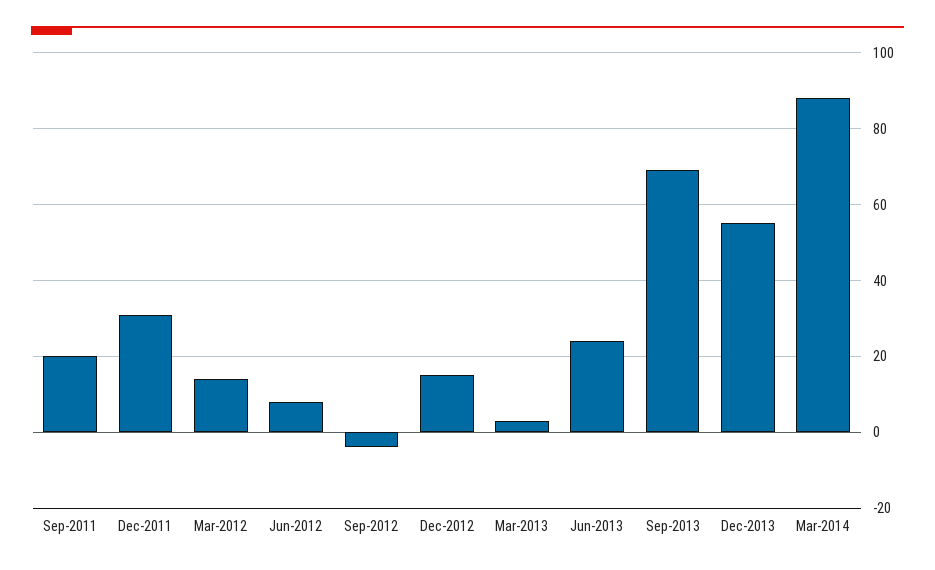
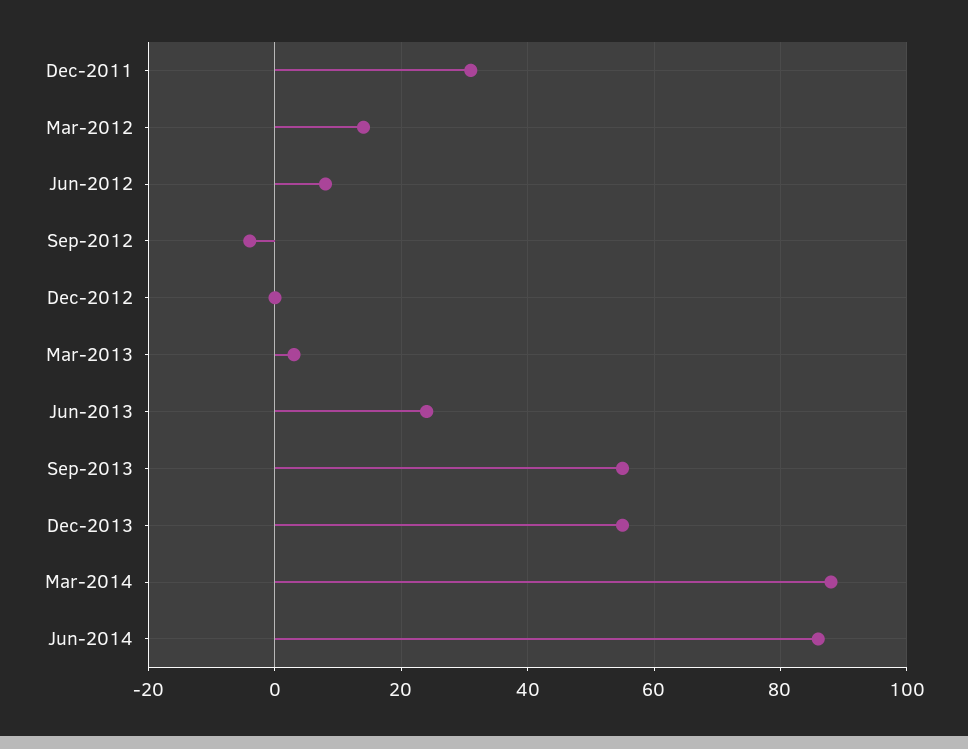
Sep-2011: 20 -> none
Dec-2012: 15 -> 0
Sep-2013: 70 -> 55
Jun-2014: none -> 85

